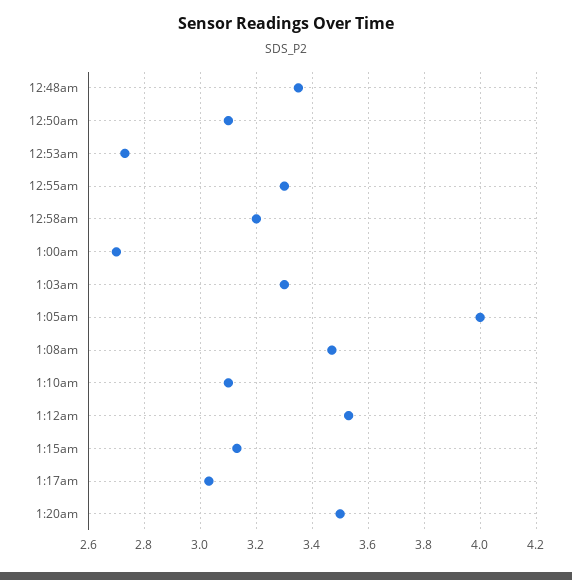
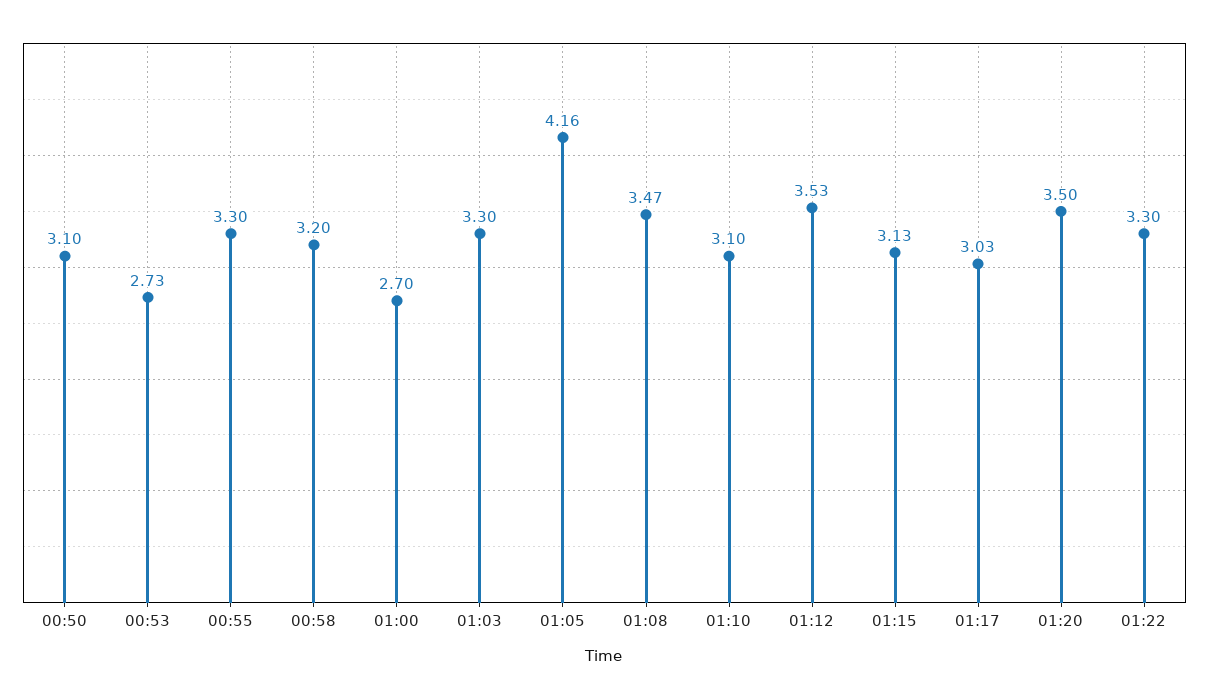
12:48am: 3.35 -> none
1:05am: 4 -> 4.16
01:22: none -> 3.3

